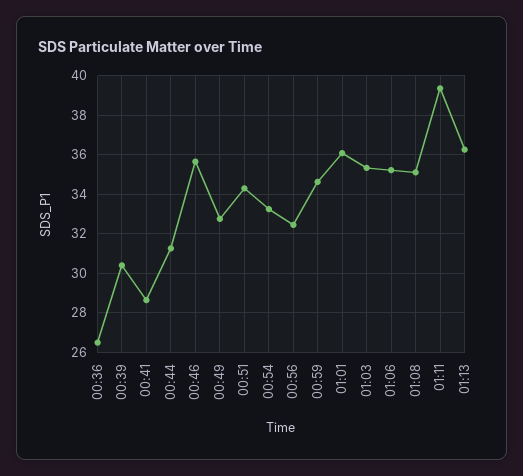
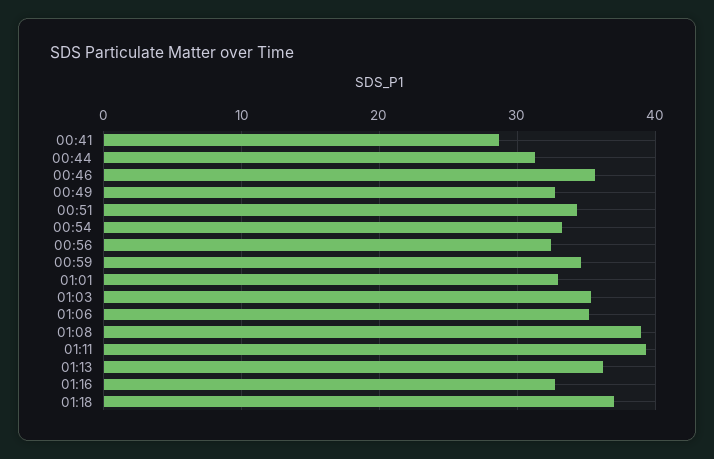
00:36: 26.5 -> none
00:39: 30.5 -> none
01:01: 36 -> 33
01:08: 35 -> 39
01:16: none -> 33
01:18: none -> 37

